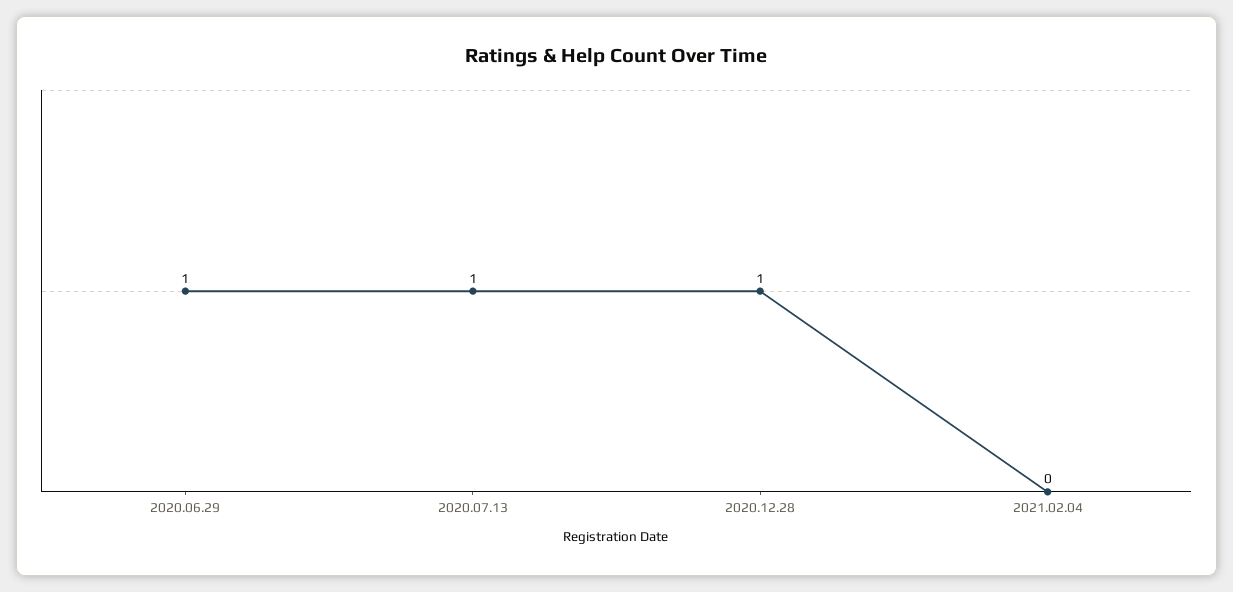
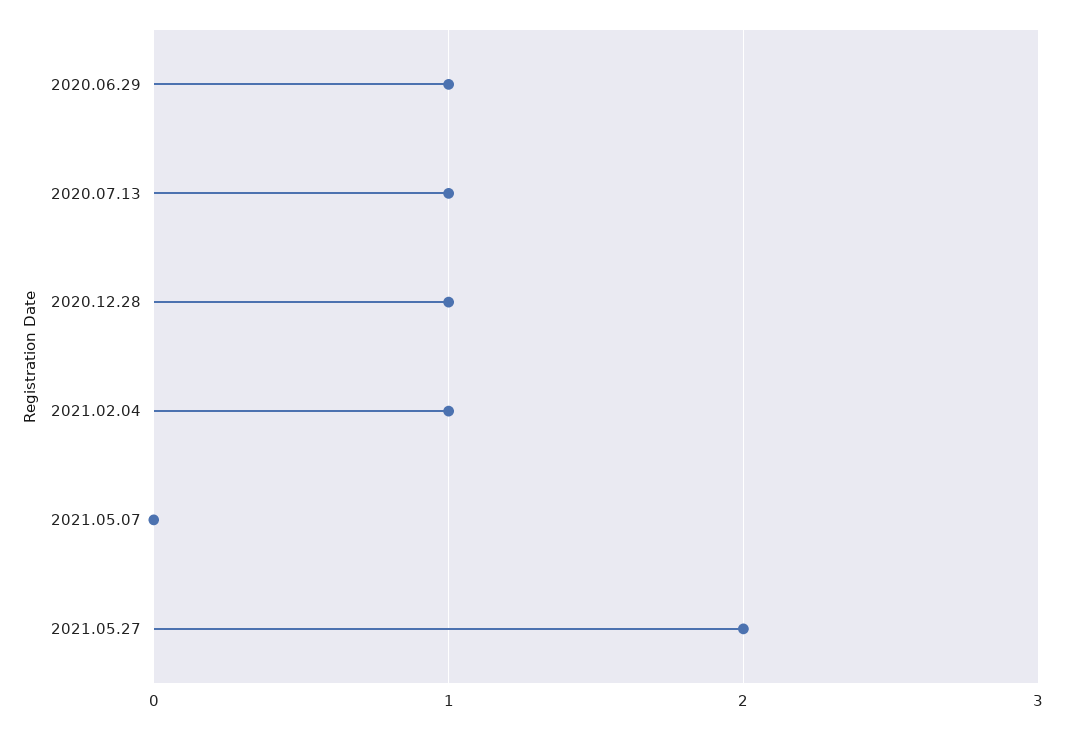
2021.02.04: 0 -> 1
2021.05.07: none -> 0
2021.05.27: none -> 2

